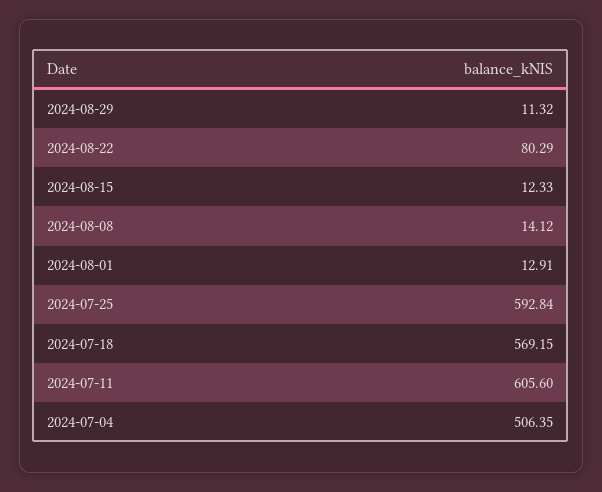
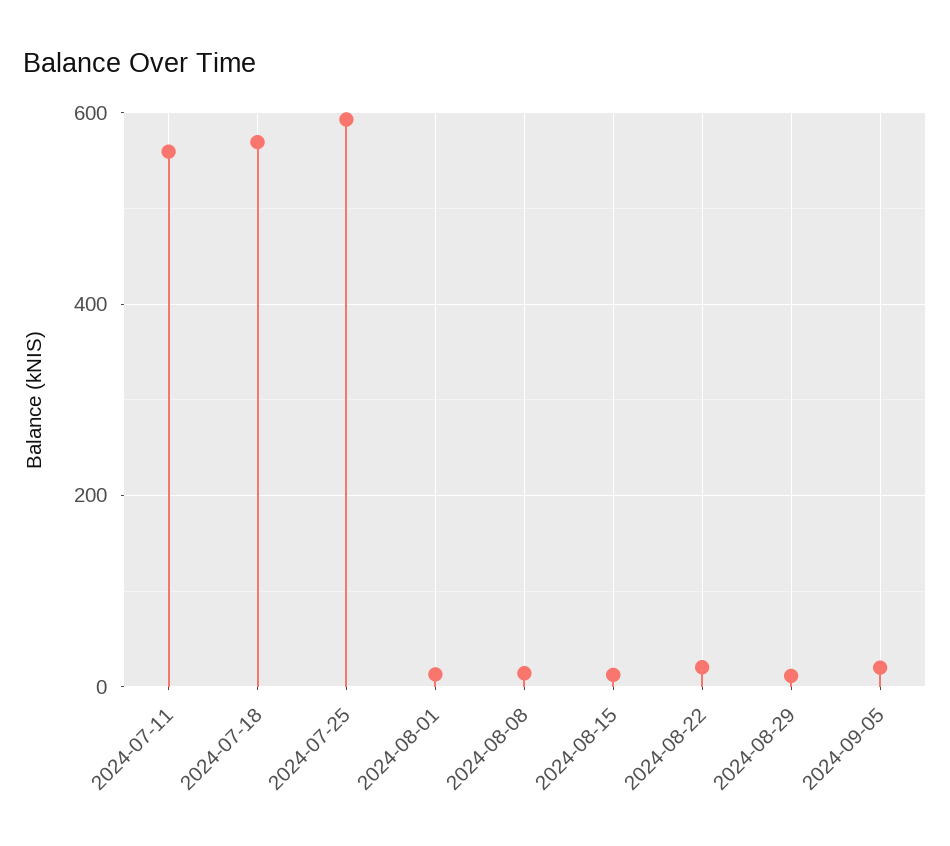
2024-08-22: 80.29 -> 20
2024-07-11: 605.6 -> 560
2024-07-04: 506.35 -> none
2024-09-05: none -> 20

